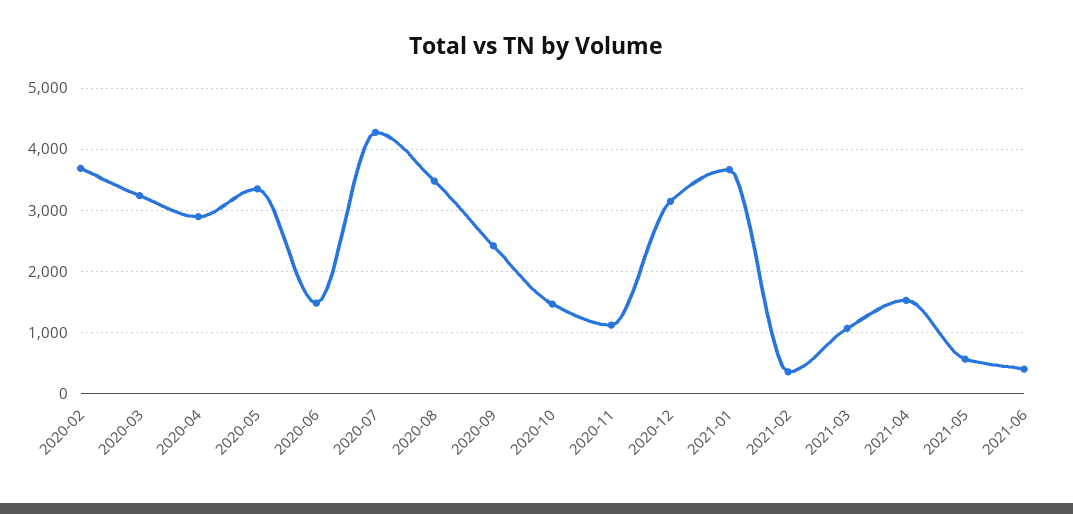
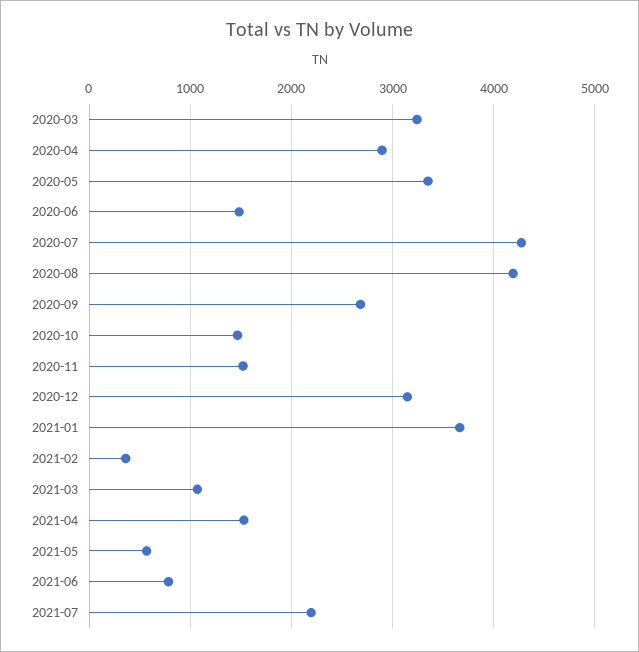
2020-02: 3700 -> none
2020-08: 3500 -> 4200
2020-09: 2400 -> 2700
2020-11: 1100 -> 1500
2021-06: 400 -> 800
2021-07: none -> 2200

